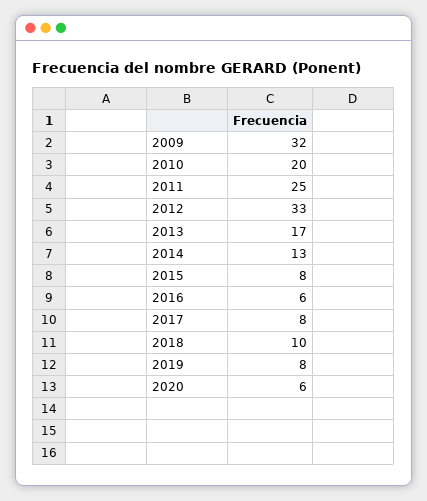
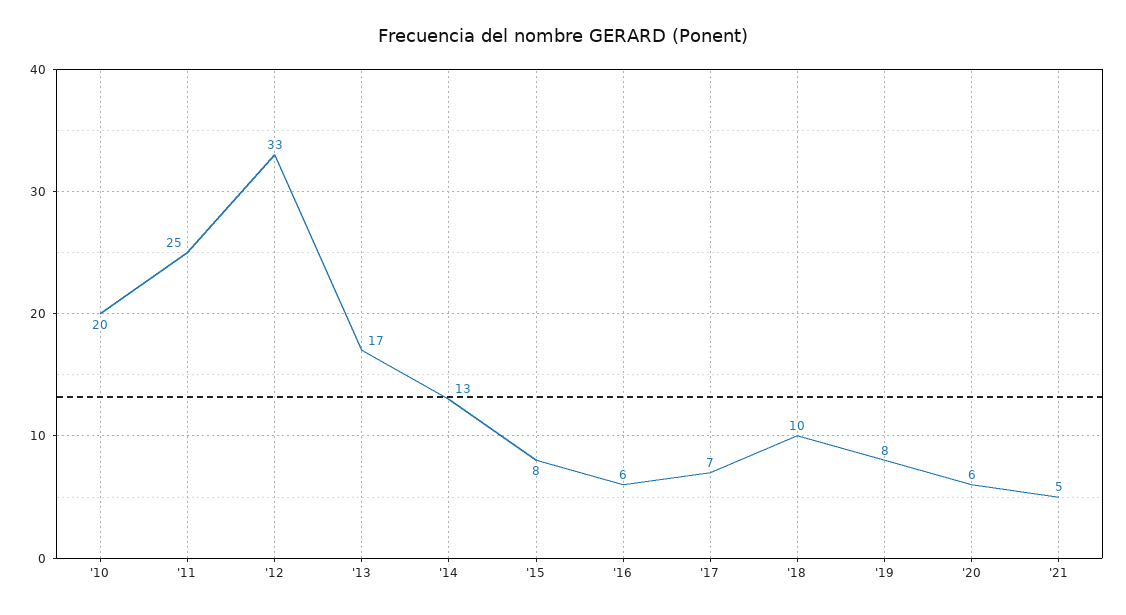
2009: 32 -> none
2017: 8 -> 7
'21: none -> 5

